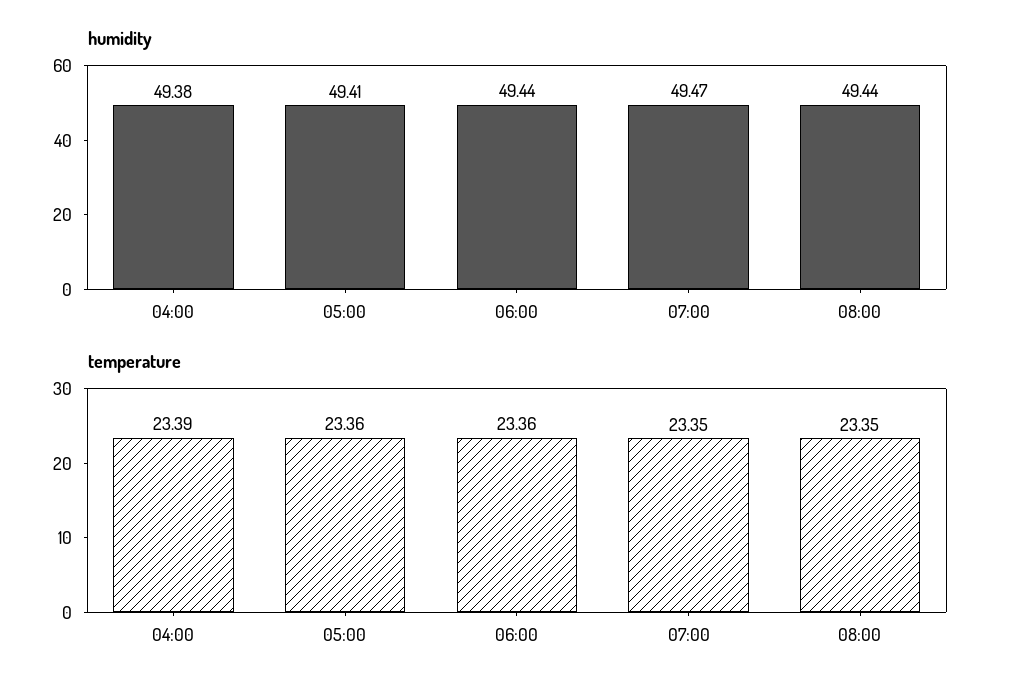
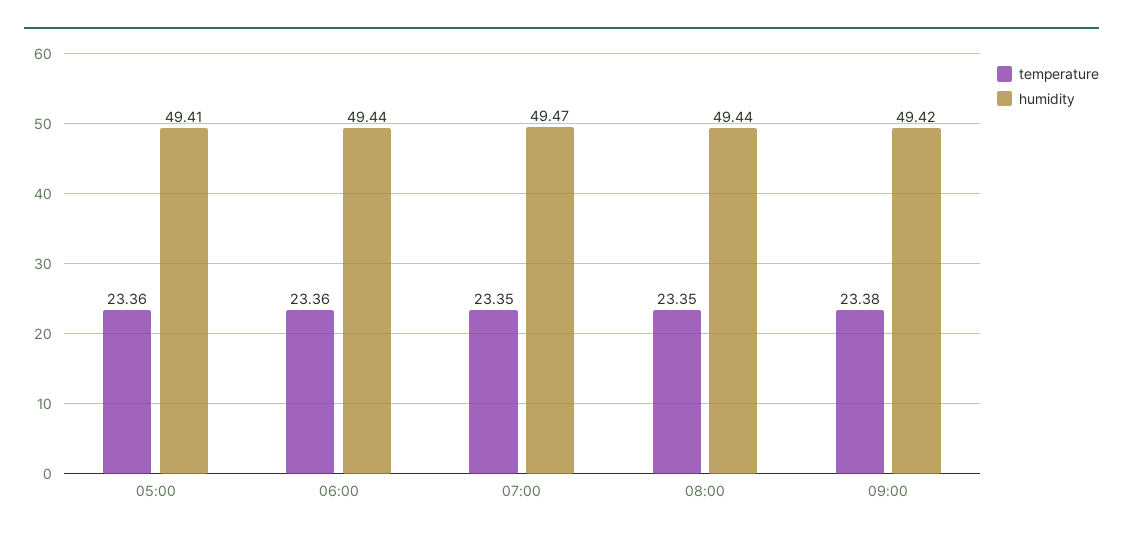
humidity, 04:00: 49.38 -> none
temperature, 04:00: 23.39 -> none
temperature, 09:00: none -> 23.38
humidity, 09:00: none -> 49.42

